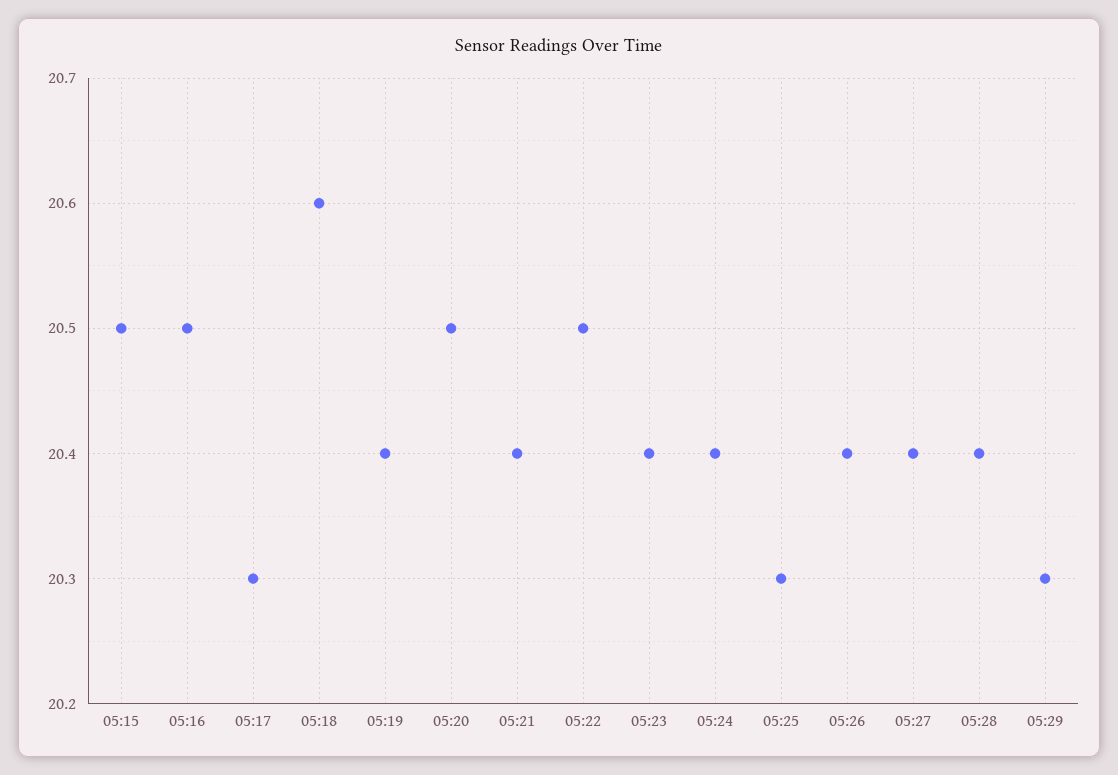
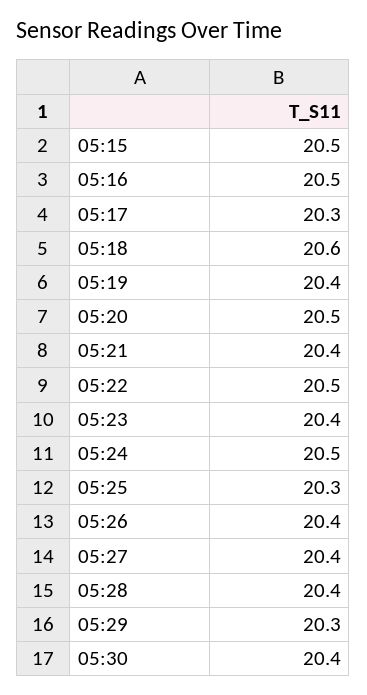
05:24: 20.4 -> 20.5
05:30: none -> 20.4

